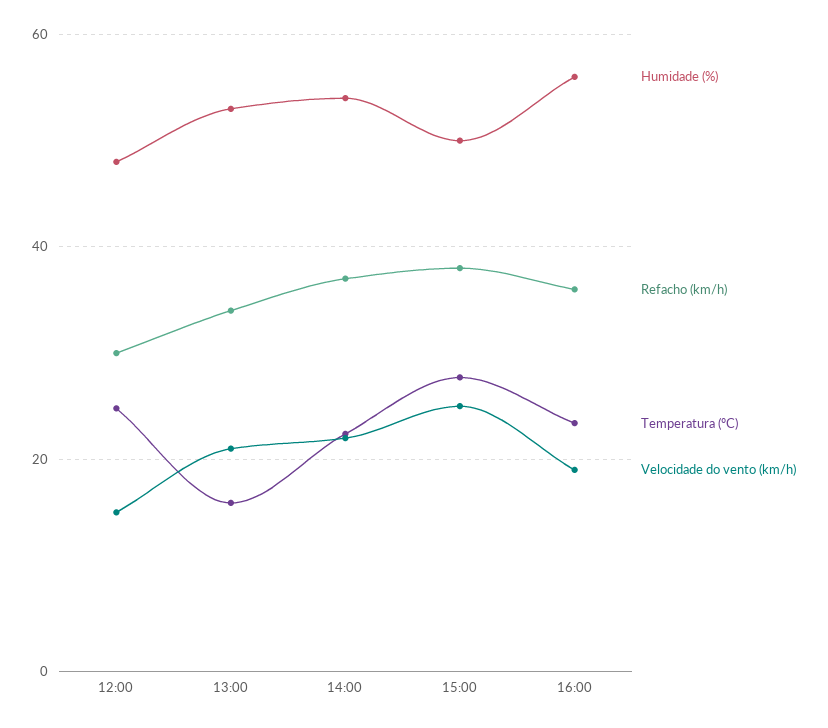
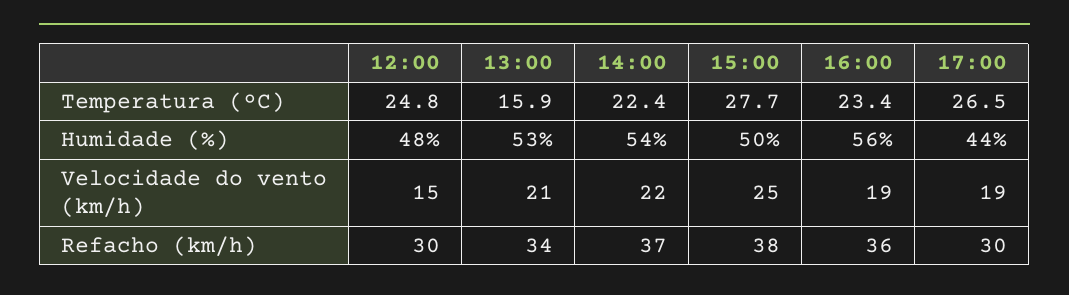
Temperatura (ºC), 17:00: none -> 26.5
Humidade (%), 17:00: none -> 44
Velocidade do vento (km/h), 17:00: none -> 19
Refacho (km/h), 17:00: none -> 30

